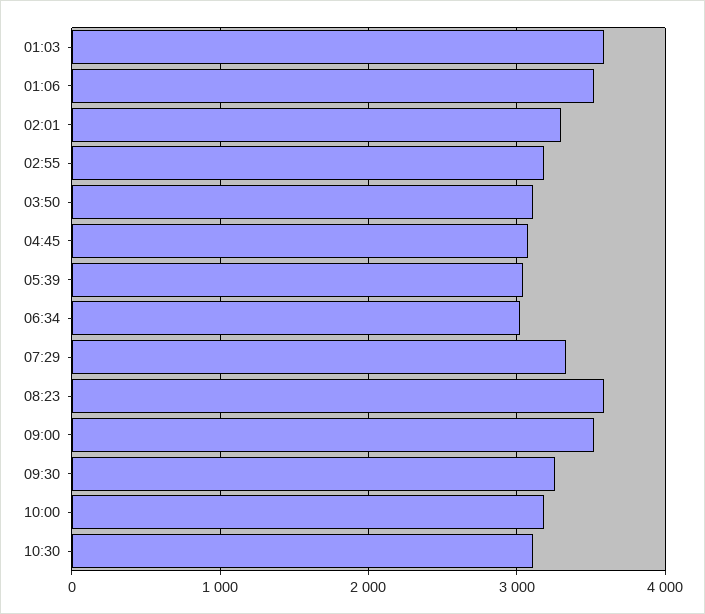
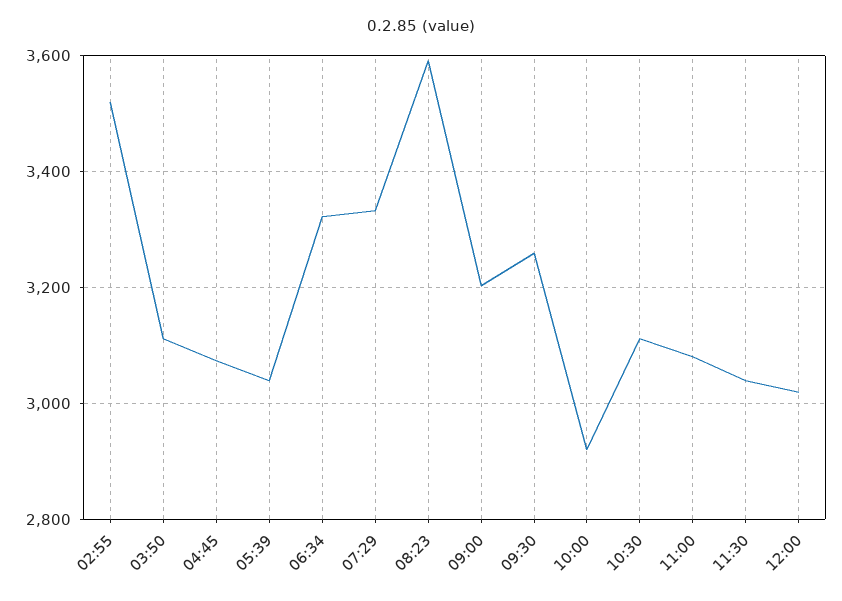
01:03: 3600 -> none
01:06: 3500 -> none
02:01: 3300 -> none
02:55: 3200 -> 3520
06:34: 3000 -> 3320
09:00: 3500 -> 3200
10:00: 3200 -> 2920
11:00: none -> 3080
11:30: none -> 3040
12:00: none -> 3020

